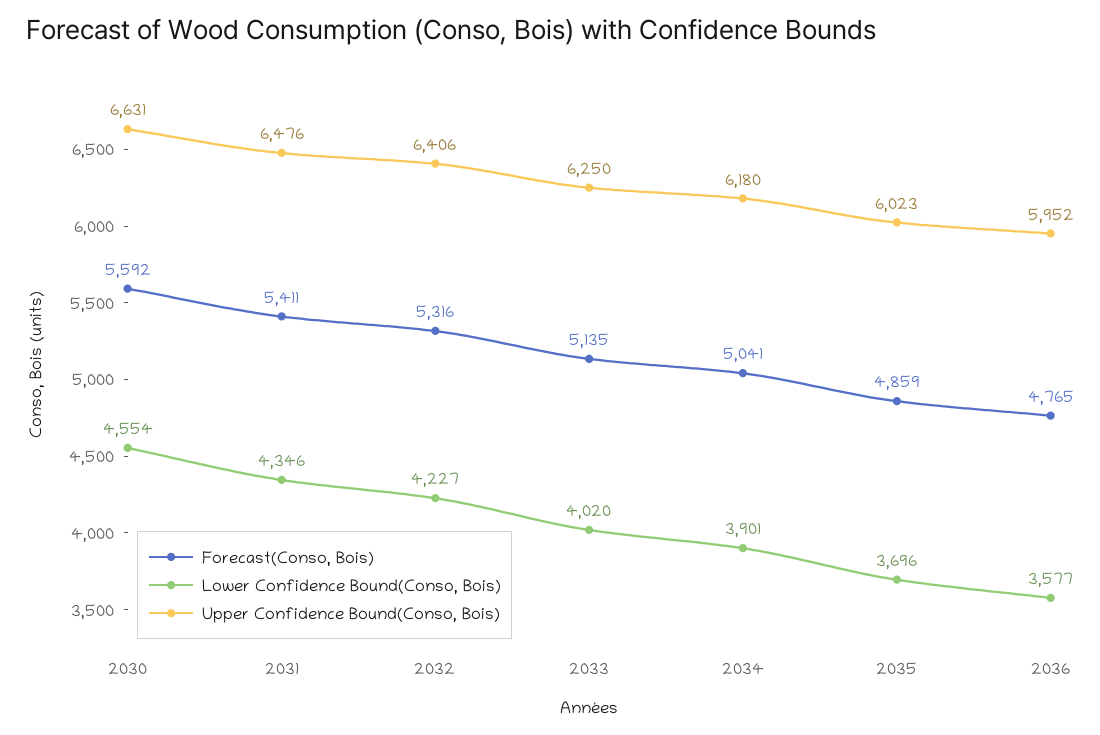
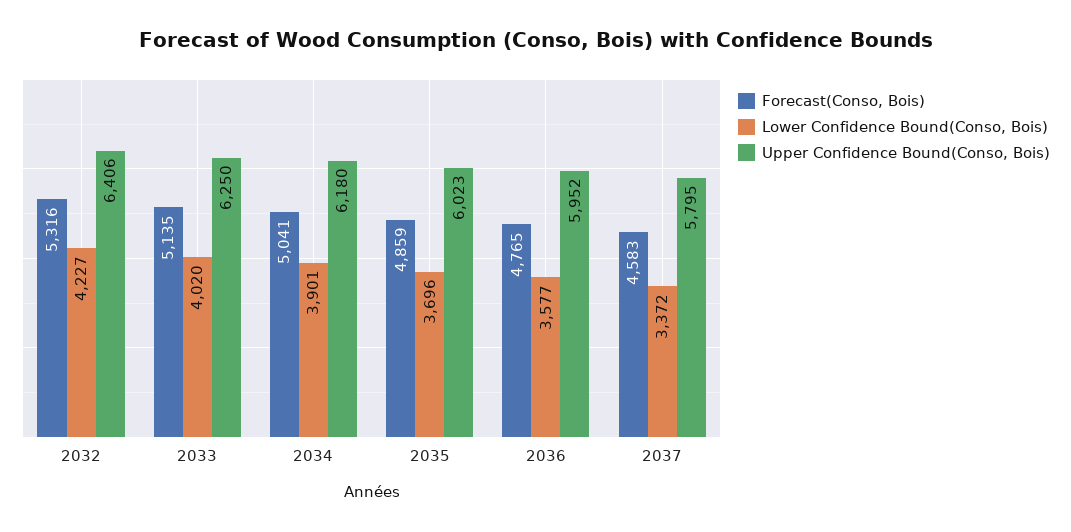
Forecast(Conso, Bois), 2030: 5592 -> none
Lower Confidence Bound(Conso, Bois), 2030: 4554 -> none
Upper Confidence Bound(Conso, Bois), 2030: 6631 -> none
Forecast(Conso, Bois), 2031: 5411 -> none
Lower Confidence Bound(Conso, Bois), 2031: 4346 -> none
Upper Confidence Bound(Conso, Bois), 2031: 6476 -> none
Forecast(Conso, Bois), 2037: none -> 4583
Lower Confidence Bound(Conso, Bois), 2037: none -> 3372
Upper Confidence Bound(Conso, Bois), 2037: none -> 5795

